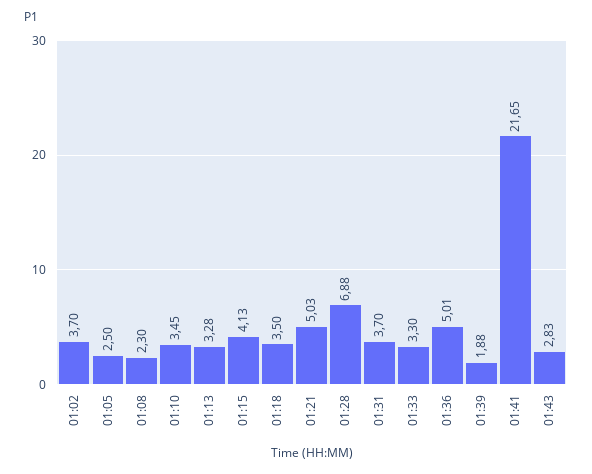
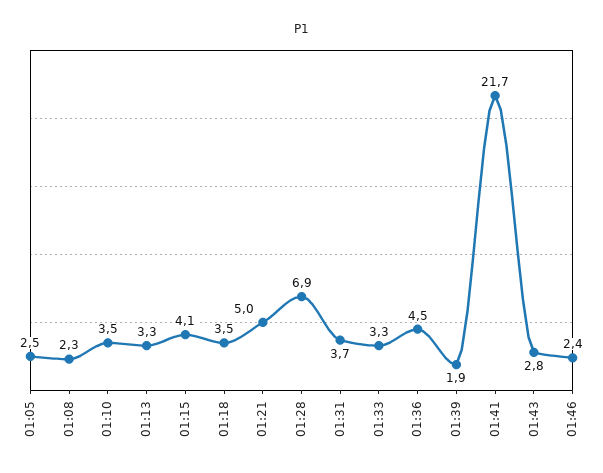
01:02: 3.7 -> none
01:36: 5.01 -> 4.5
01:46: none -> 2.4

